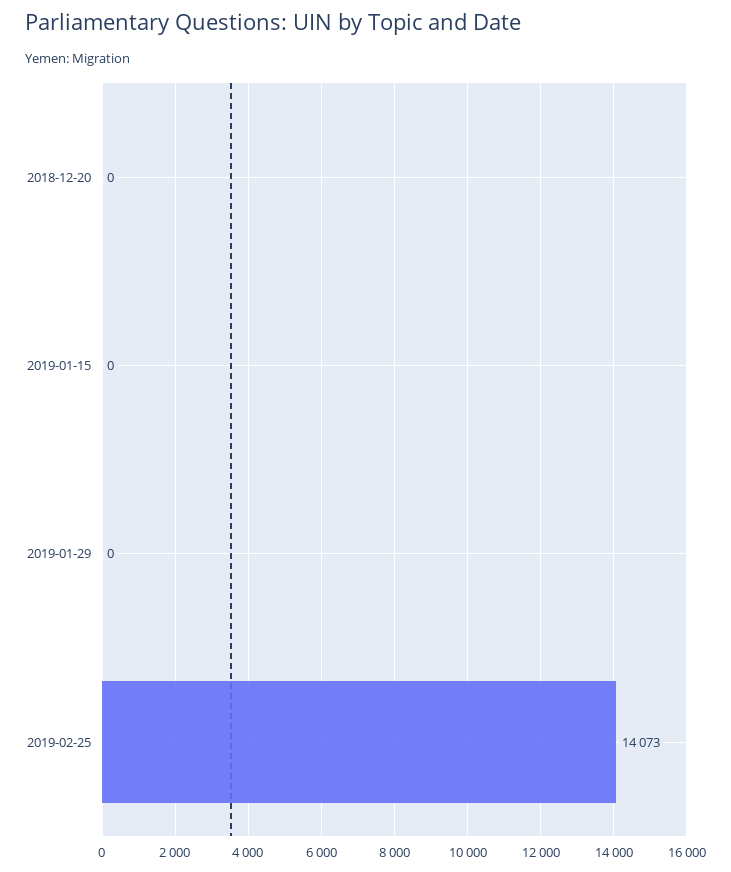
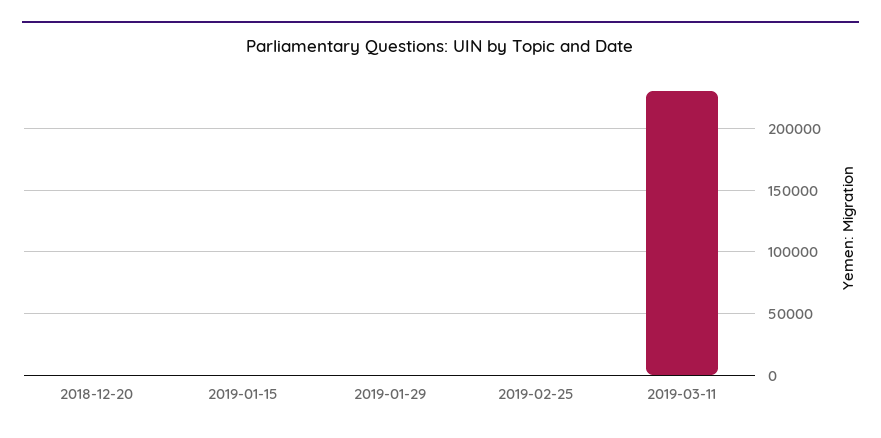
2019-02-25: 14073 -> 0
2019-03-11: none -> 230000

